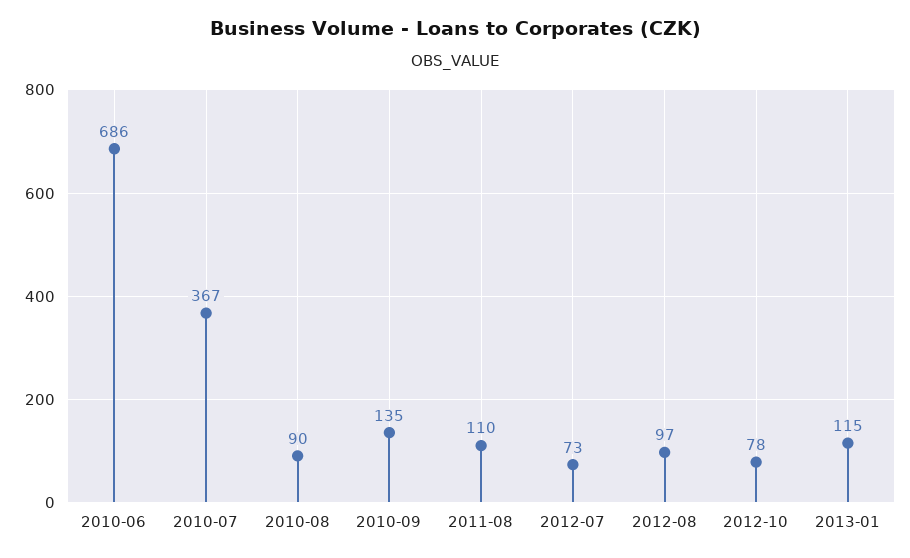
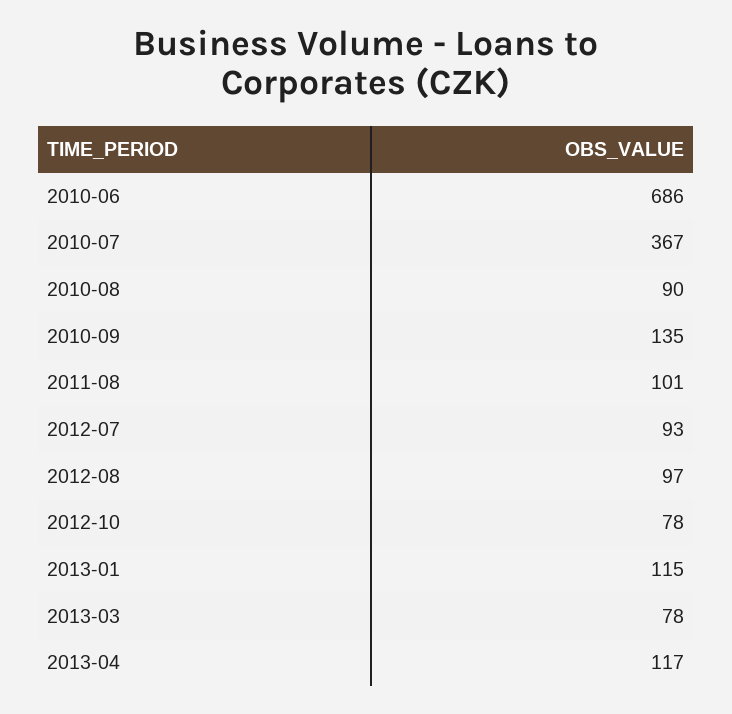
2011-08: 110 -> 101
2012-07: 73 -> 93
2013-03: none -> 78
2013-04: none -> 117

